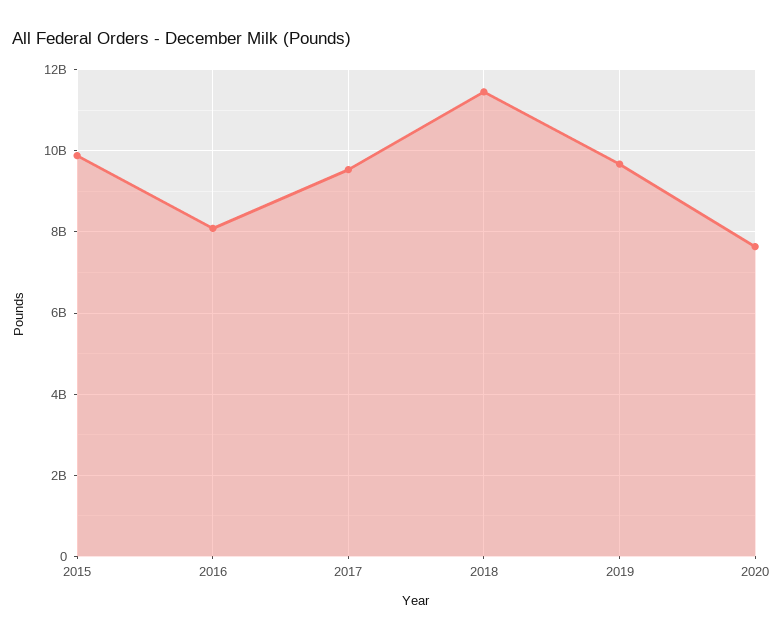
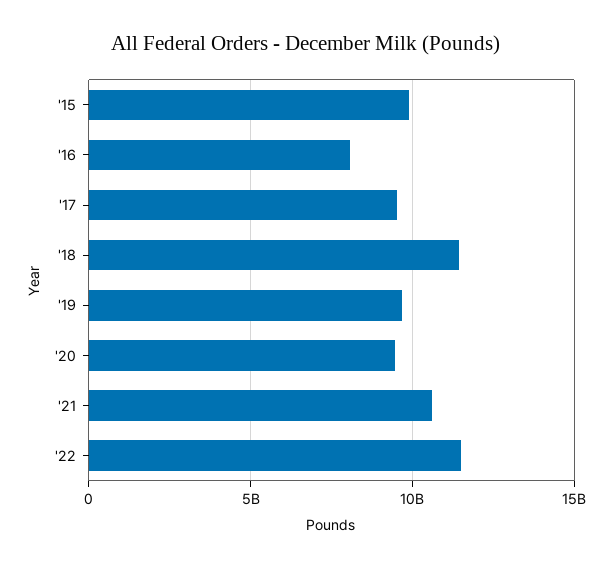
2020: 7600000000 -> 9500000000
'21: none -> 10500000000
'22: none -> 11500000000

